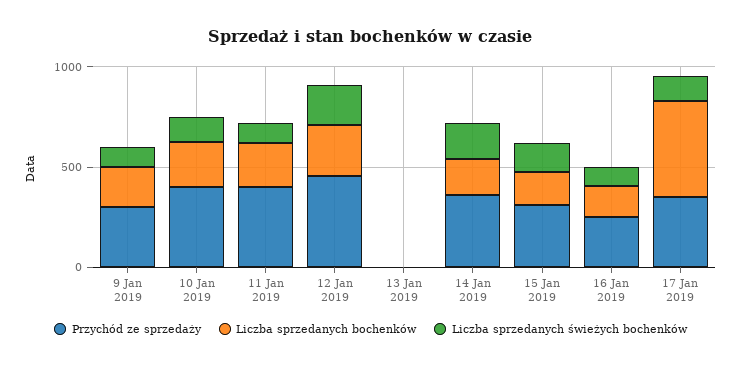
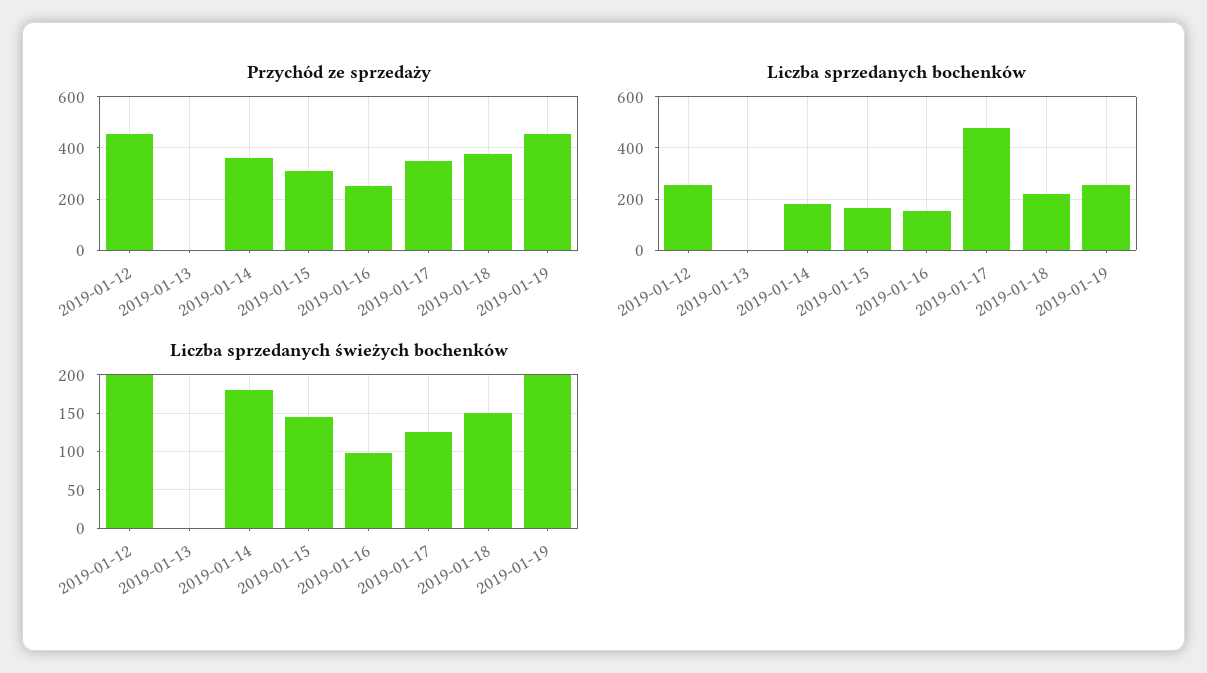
Przychód ze sprzedaży, 9 Jan 2019: 300 -> none
Liczba sprzedanych bochenków, 9 Jan 2019: 200 -> none
Liczba sprzedanych świeżych bochenków, 9 Jan 2019: 100 -> none
Przychód ze sprzedaży, 10 Jan 2019: 400 -> none
Liczba sprzedanych bochenków, 10 Jan 2019: 200 -> none
Liczba sprzedanych świeżych bochenków, 10 Jan 2019: 100 -> none
Przychód ze sprzedaży, 11 Jan 2019: 400 -> none
Liczba sprzedanych bochenków, 11 Jan 2019: 200 -> none
Liczba sprzedanych świeżych bochenków, 11 Jan 2019: 100 -> none
Przychód ze sprzedaży, 2019-01-18: none -> 375
Przychód ze sprzedaży, 2019-01-19: none -> 450
Liczba sprzedanych bochenków, 2019-01-18: none -> 225
Liczba sprzedanych bochenków, 2019-01-19: none -> 250
Liczba sprzedanych świeżych bochenków, 2019-01-18: none -> 150
Liczba sprzedanych świeżych bochenków, 2019-01-19: none -> 200

